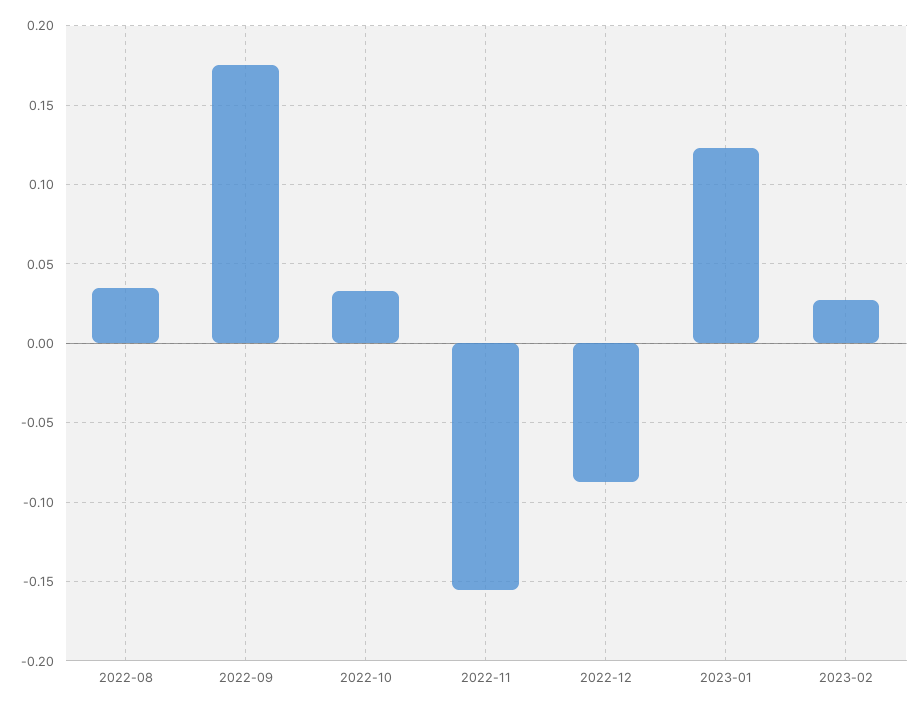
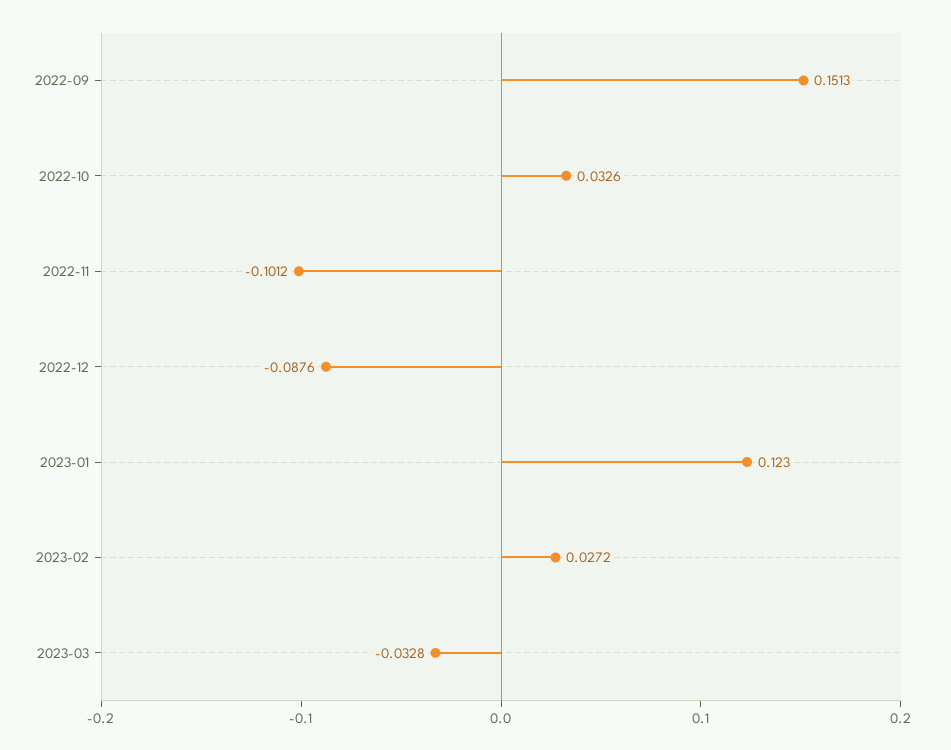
2022-08: 0.035 -> none
2022-09: 0.175 -> 0.1513
2022-11: -0.155 -> -0.1012
2023-03: none -> -0.0328

